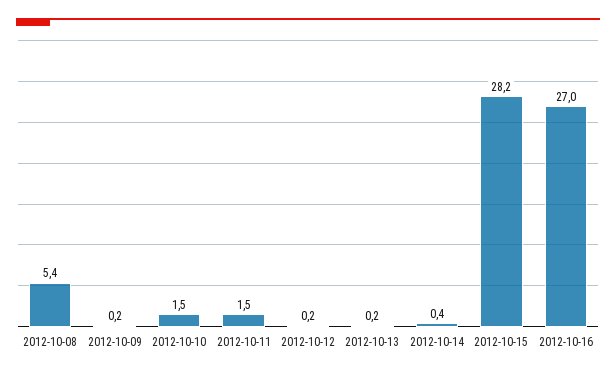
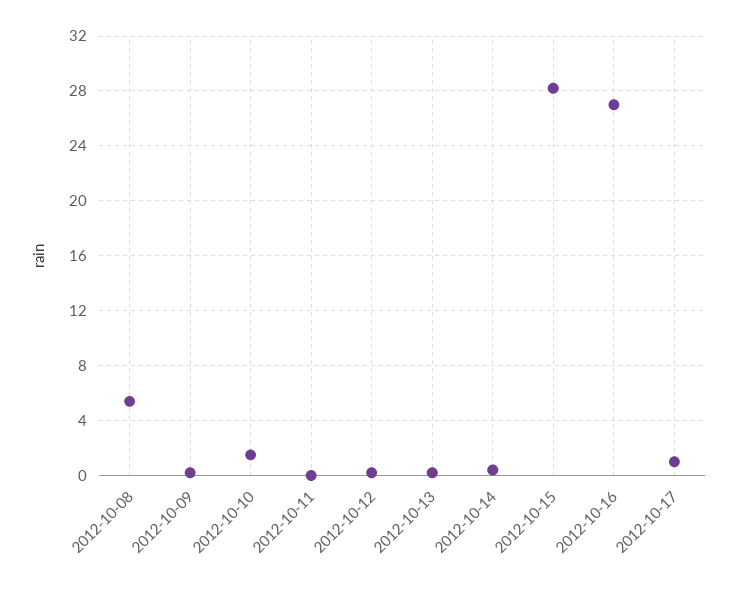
2012-10-11: 1.5 -> 0
2012-10-17: none -> 1

